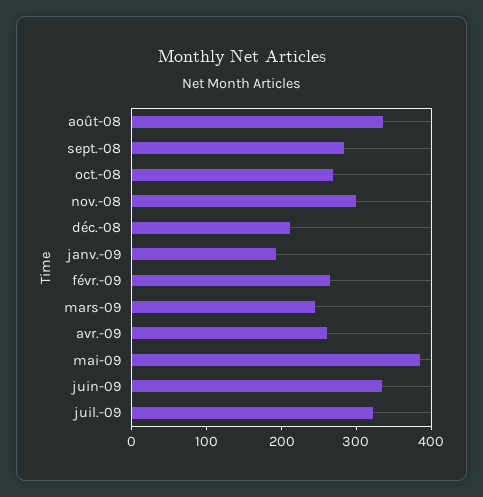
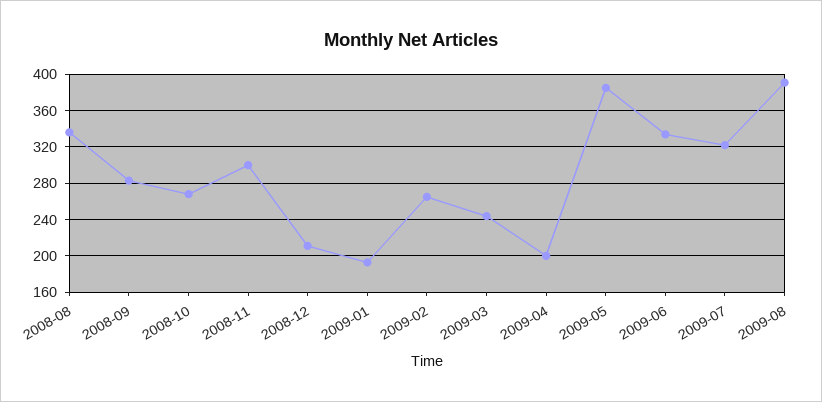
avr.-09: 260 -> 200
2009-08: none -> 390

